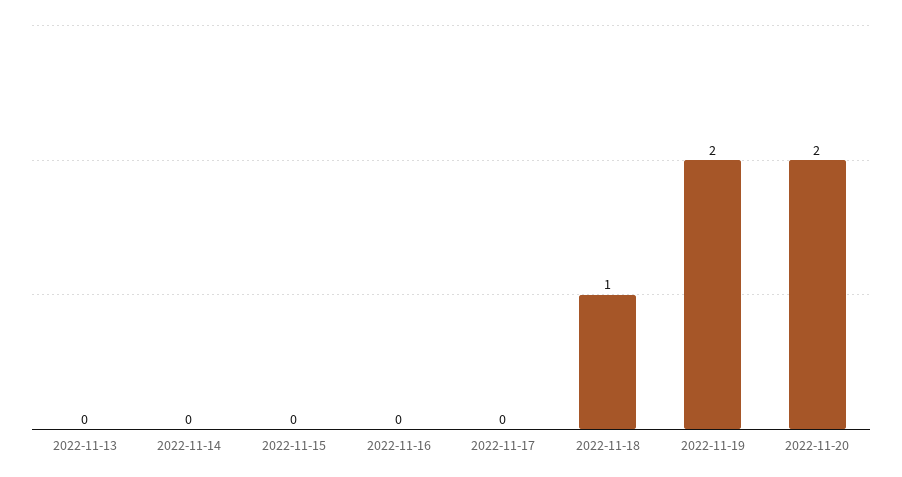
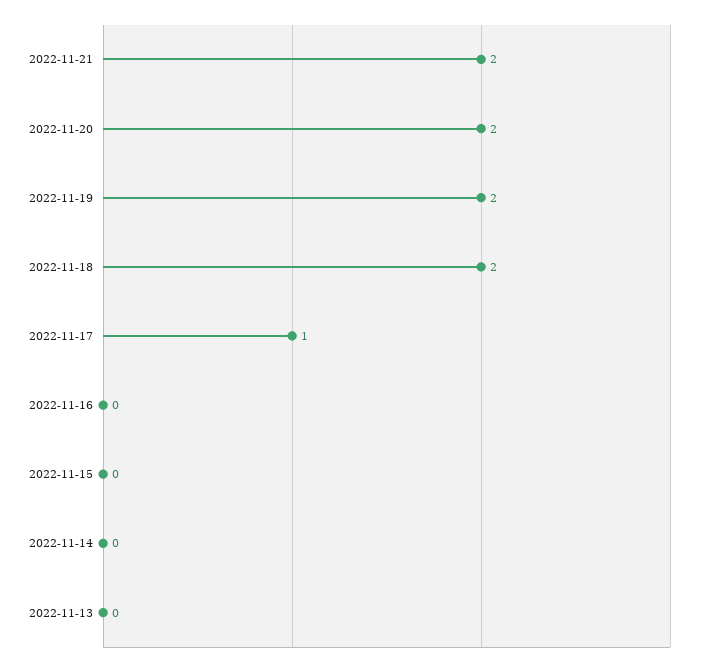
2022-11-17: 0 -> 1
2022-11-18: 1 -> 2
2022-11-21: none -> 2

